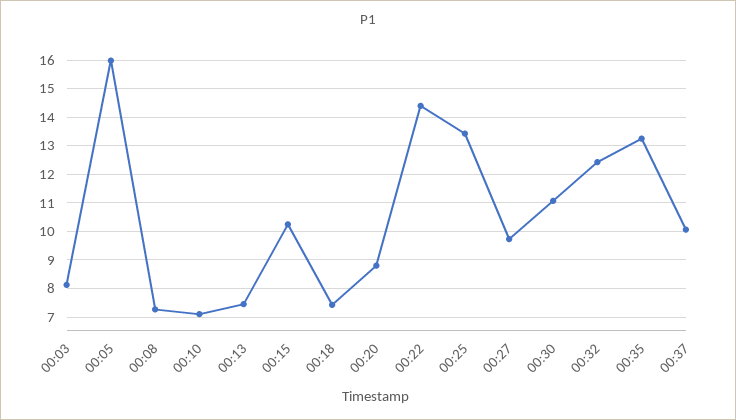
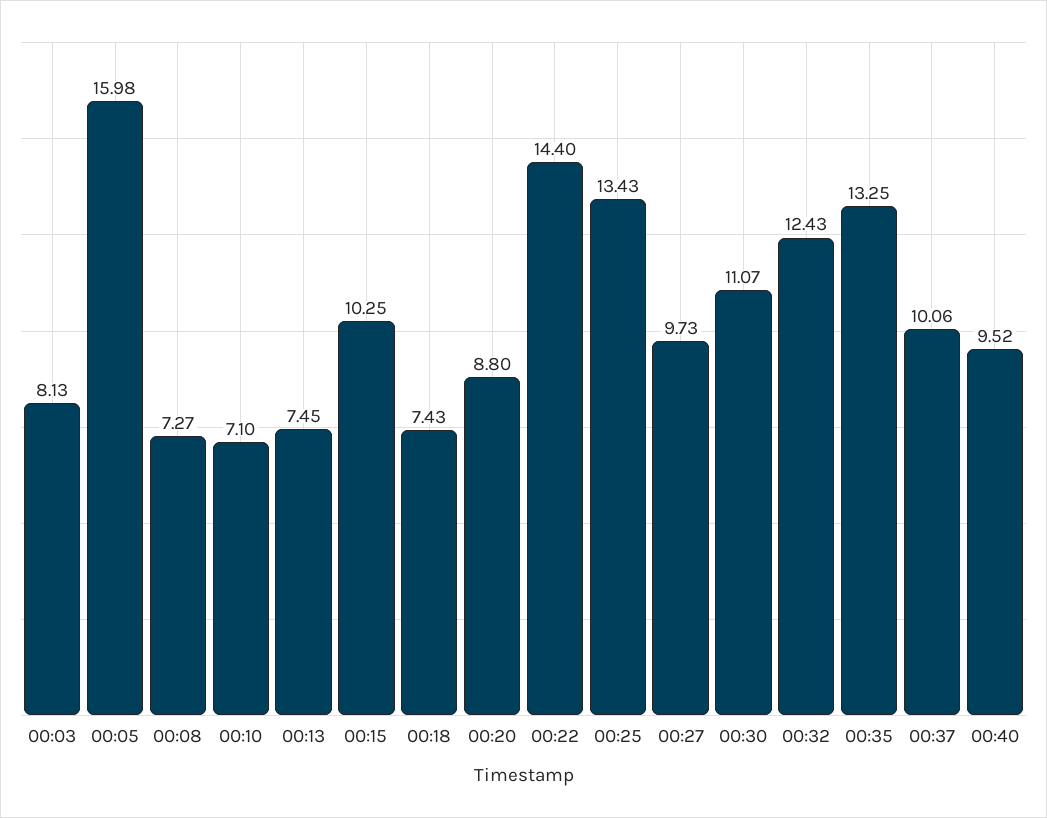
00:40: none -> 9.52

